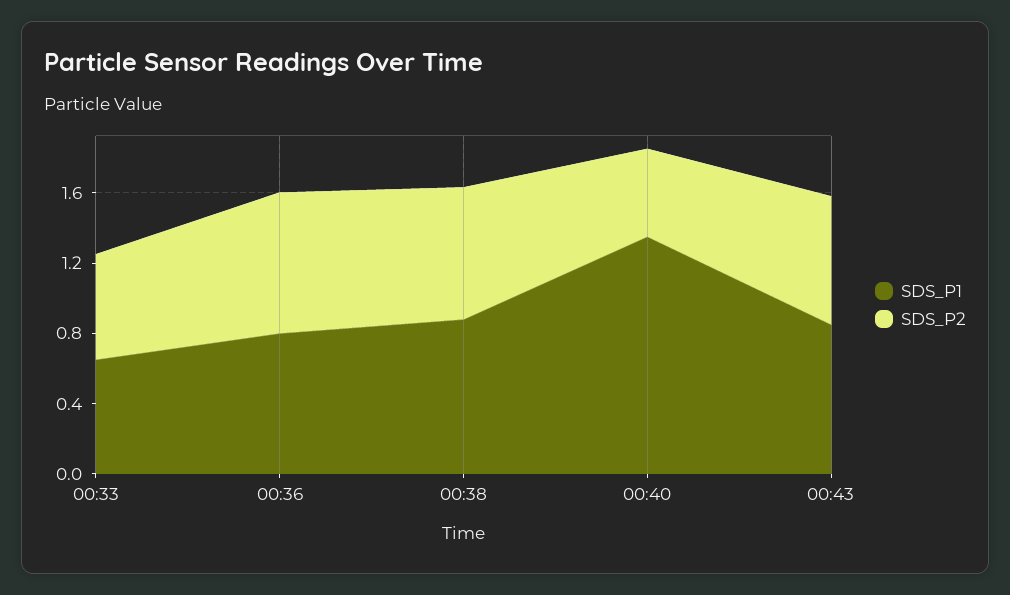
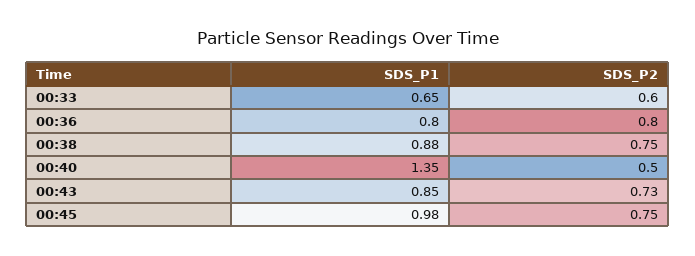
SDS_P1, 00:45: none -> 0.98
SDS_P2, 00:45: none -> 0.75

